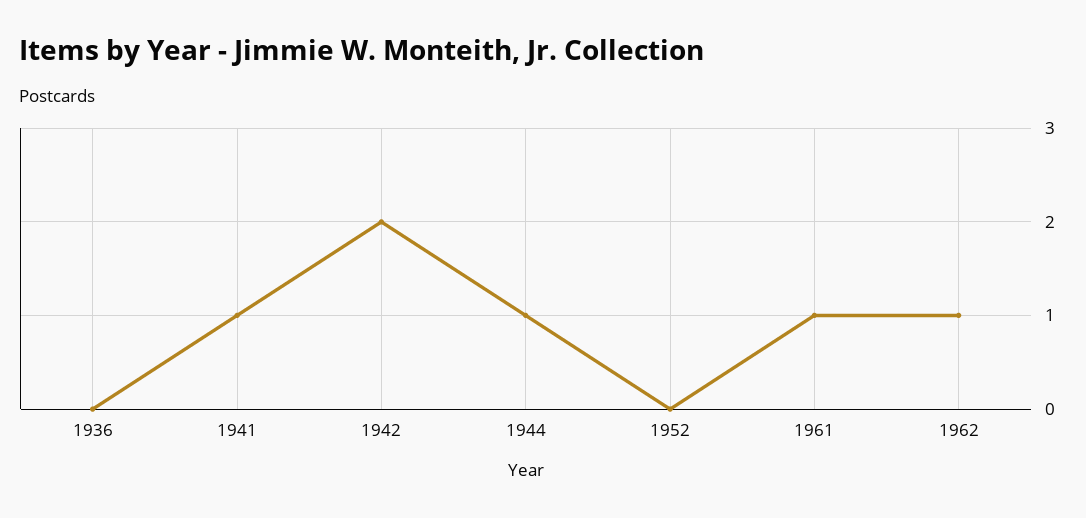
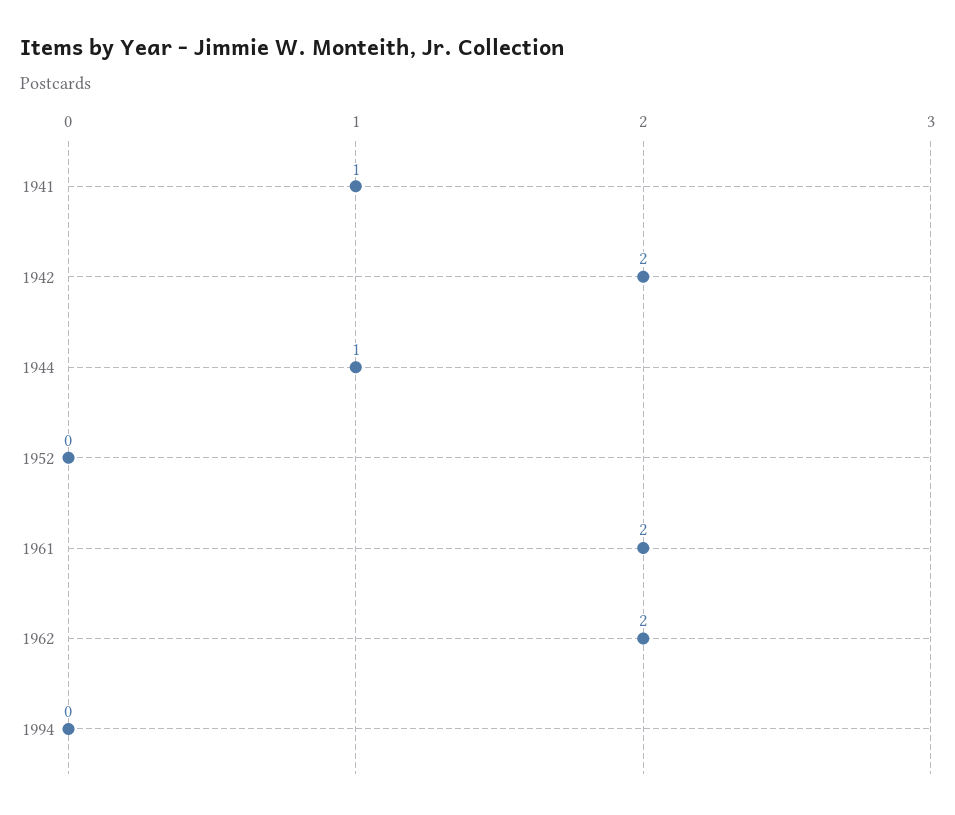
1936: 0 -> none
1961: 1 -> 2
1962: 1 -> 2
1994: none -> 0

